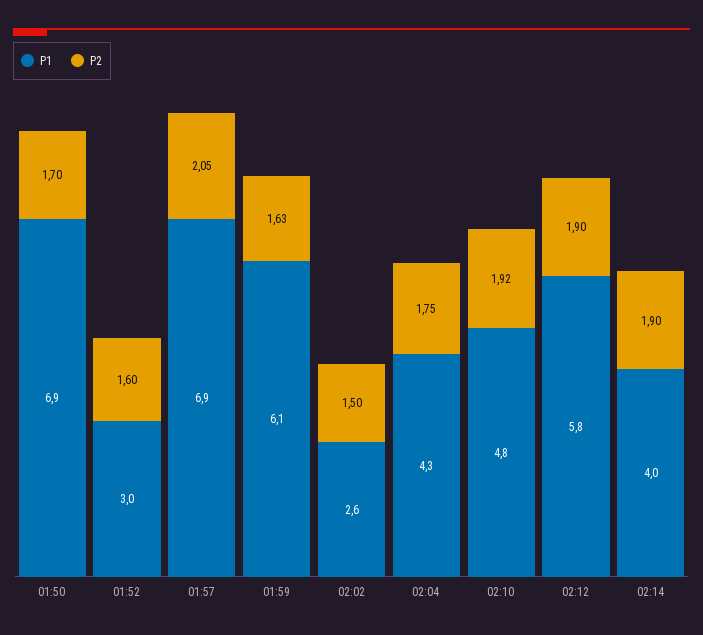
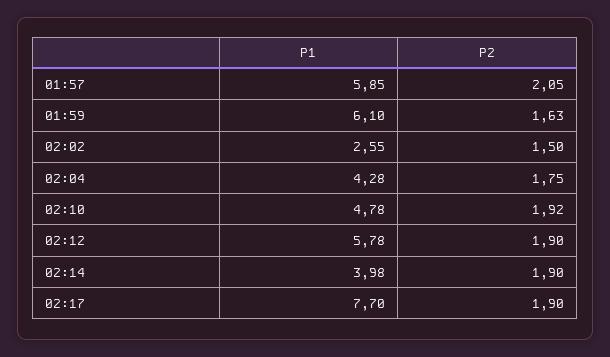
P1, 01:50: 6.9 -> none
P2, 01:50: 1.7 -> none
P1, 01:52: 3 -> none
P2, 01:52: 1.6 -> none
P1, 01:57: 6.9 -> 5.85
P1, 02:17: none -> 7.7
P2, 02:17: none -> 1.9

